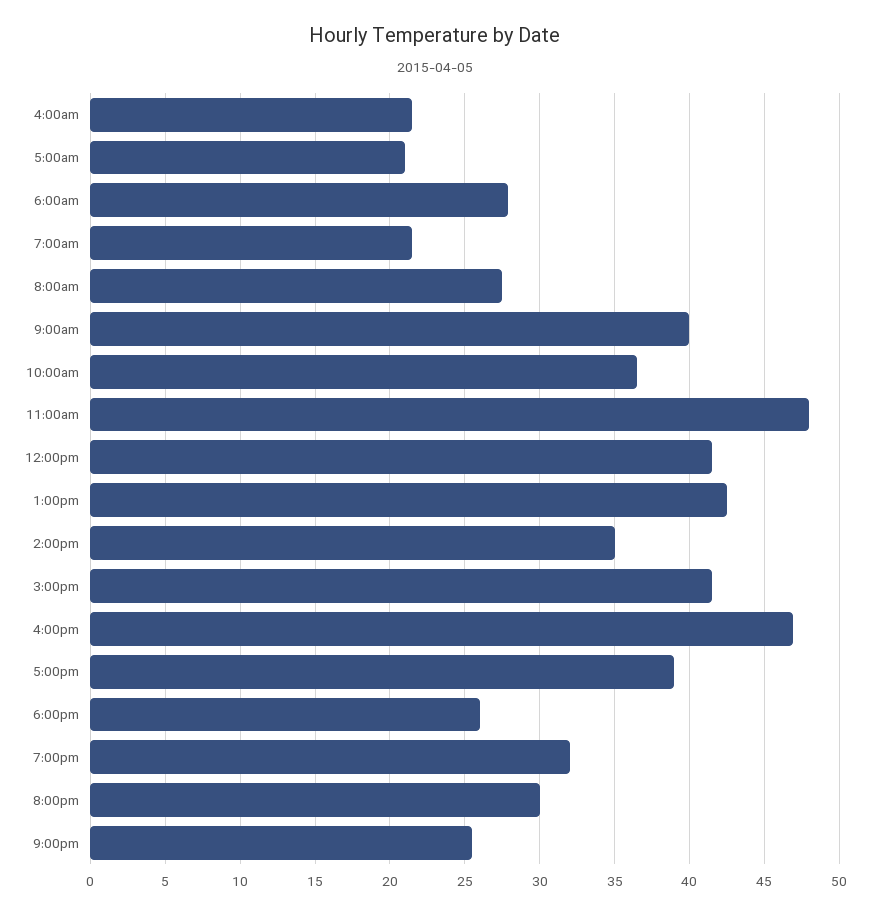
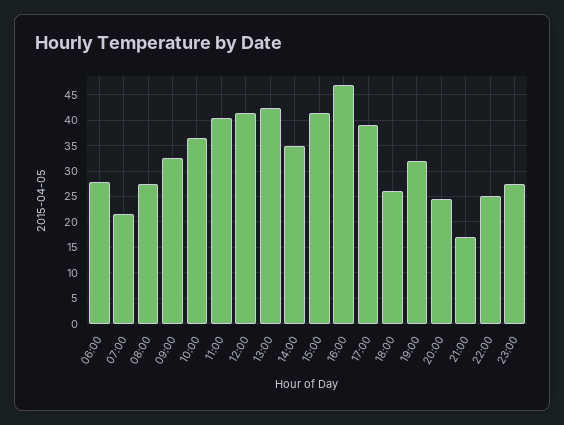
4:00am: 21.5 -> none
5:00am: 21 -> none
9:00am: 40 -> 32.5
11:00am: 48 -> 40
8:00pm: 30 -> 25
9:00pm: 25.5 -> 17.5
22:00: none -> 25
23:00: none -> 27.5

